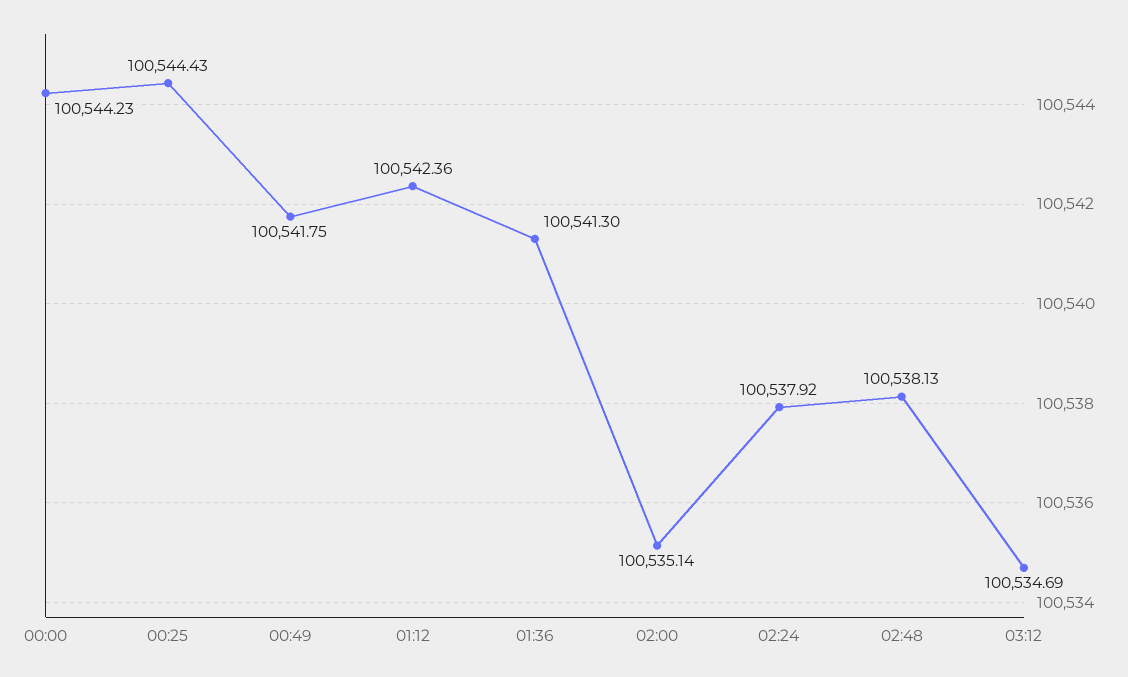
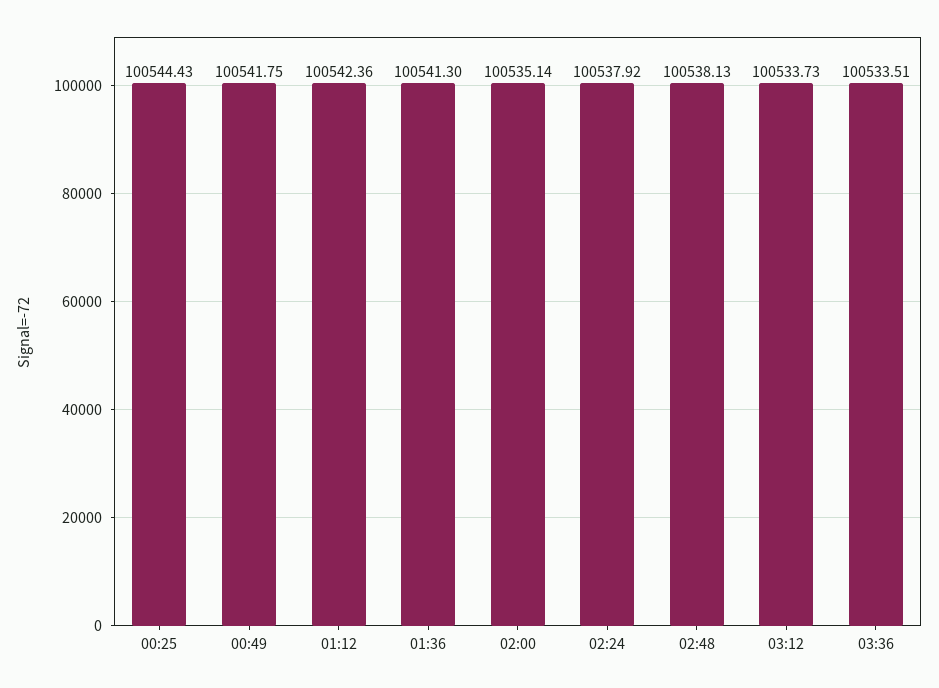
00:00: 100544.23 -> none
03:12: 100534.69 -> 100533.73
03:36: none -> 100533.51

